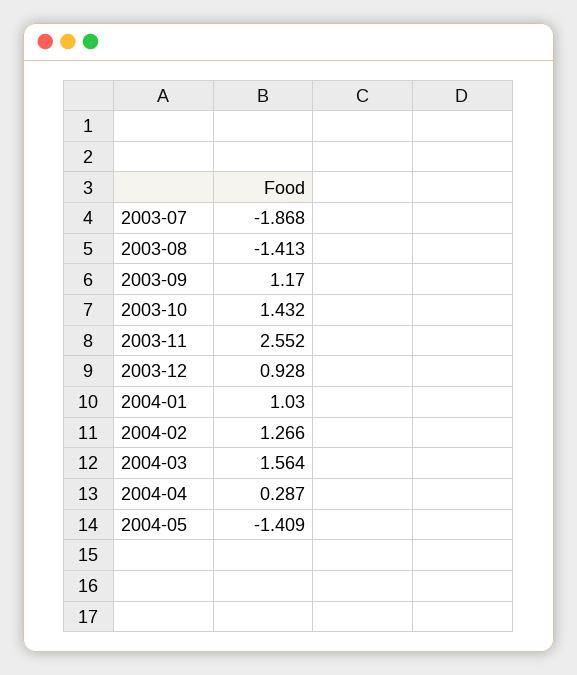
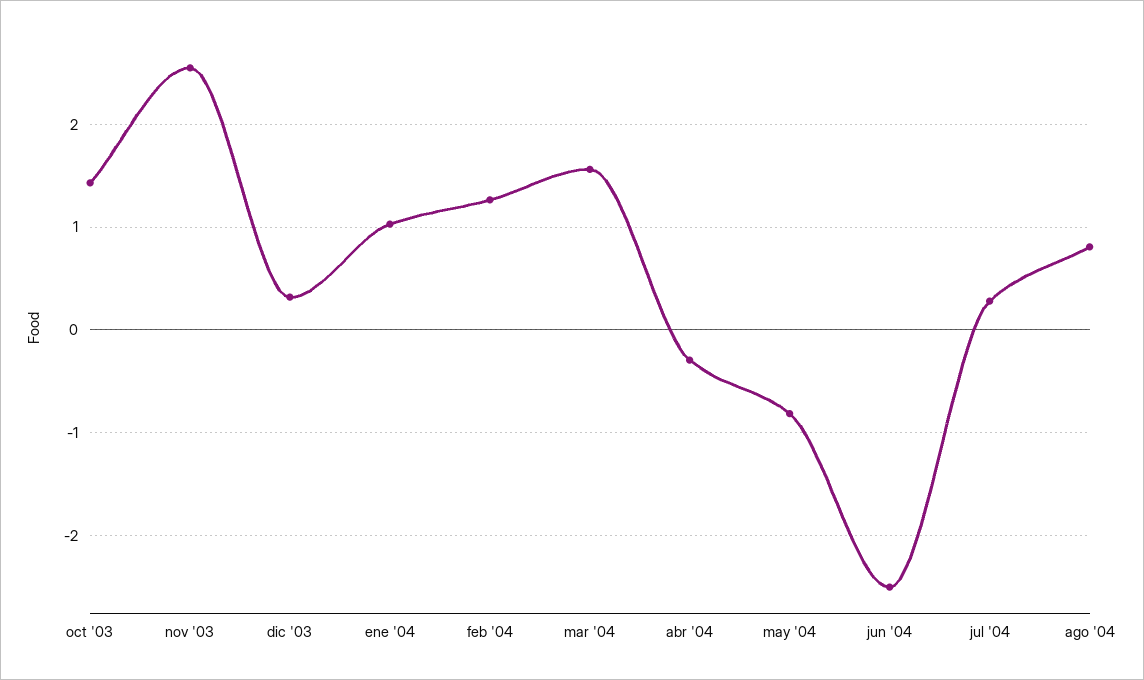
2003-07: -1.868 -> none
2003-08: -1.413 -> none
2003-09: 1.17 -> none
2003-12: 0.928 -> 0.3
2004-04: 0.287 -> -0.3
2004-05: -1.409 -> -0.8
jun '04: none -> -2.5
jul '04: none -> 0.3
ago '04: none -> 0.8

